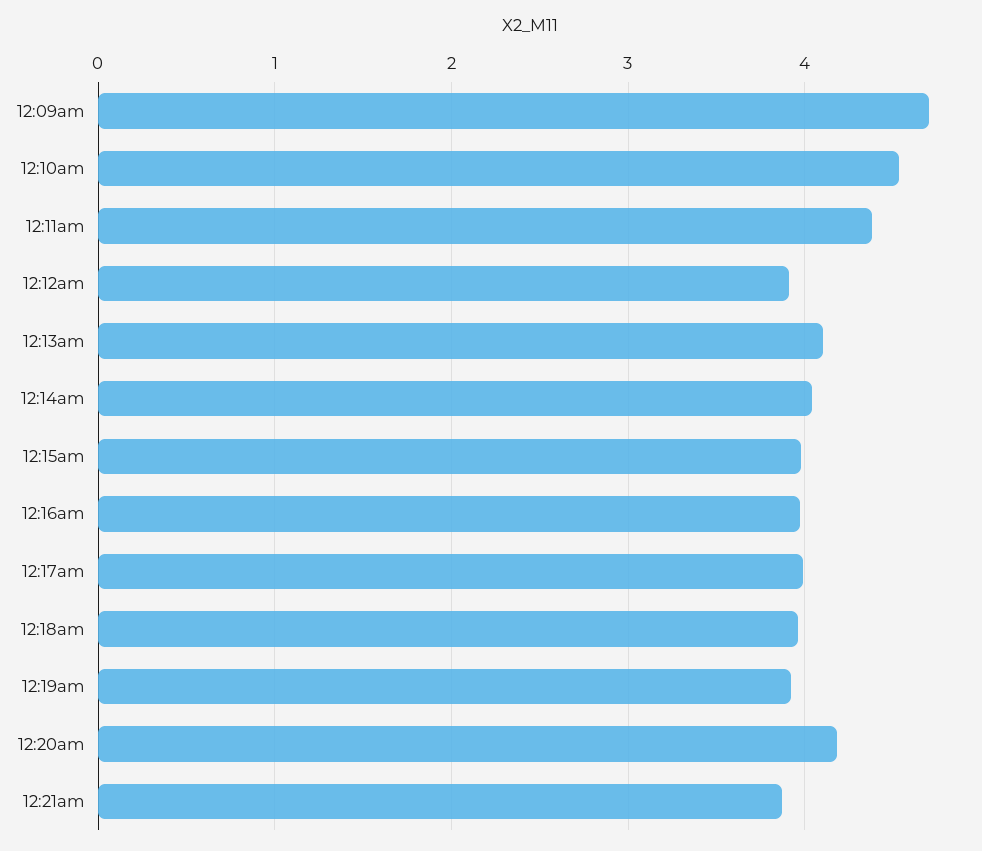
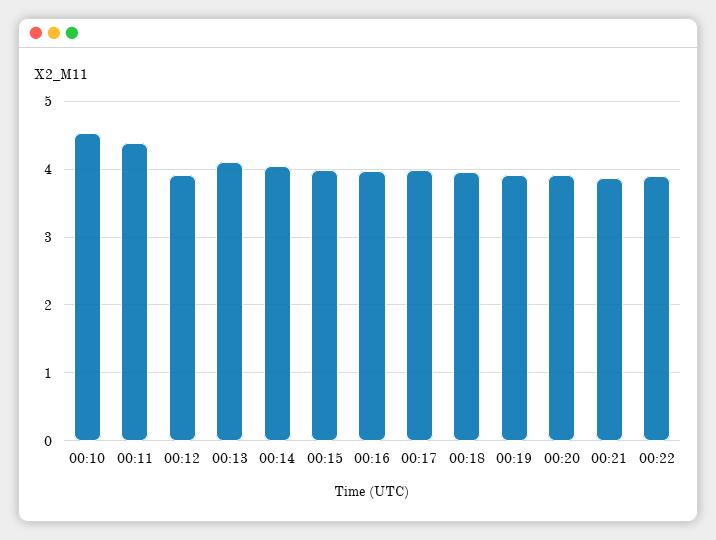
12:09am: 4.7 -> none
12:20am: 4.2 -> 3.9
00:22: none -> 3.9

